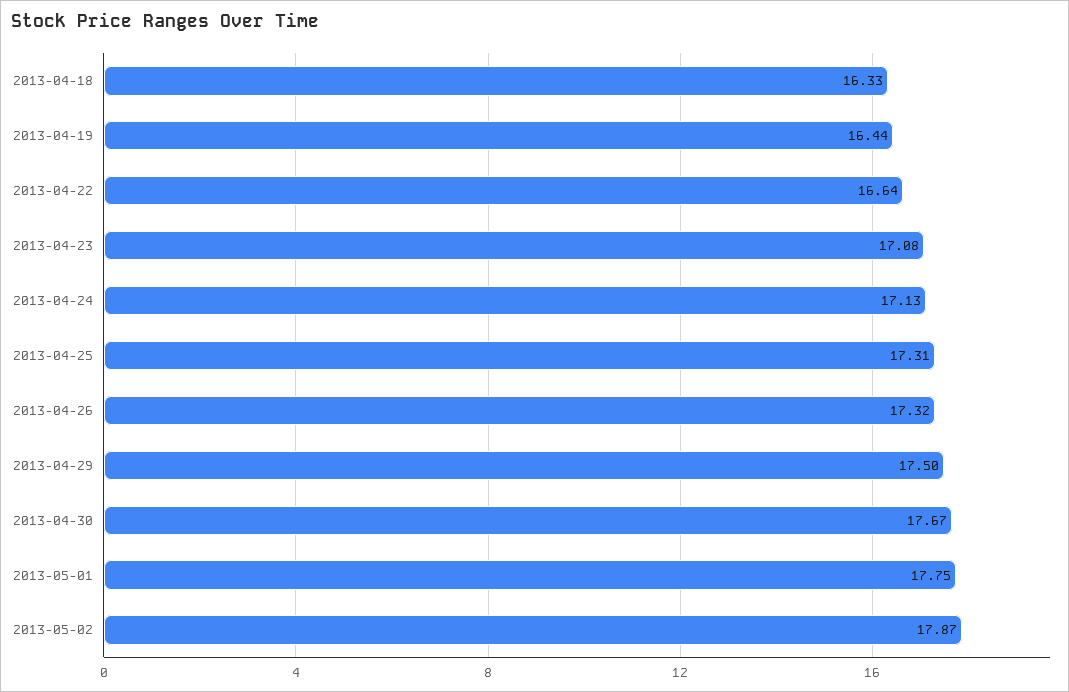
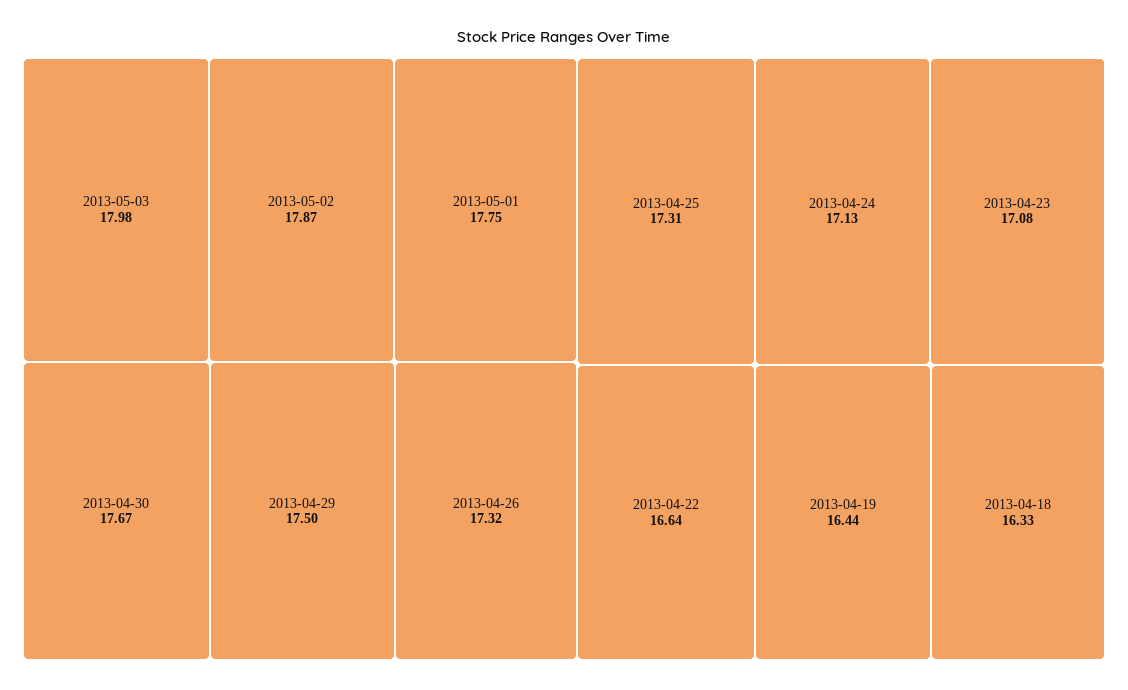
2013-05-03: none -> 17.98

